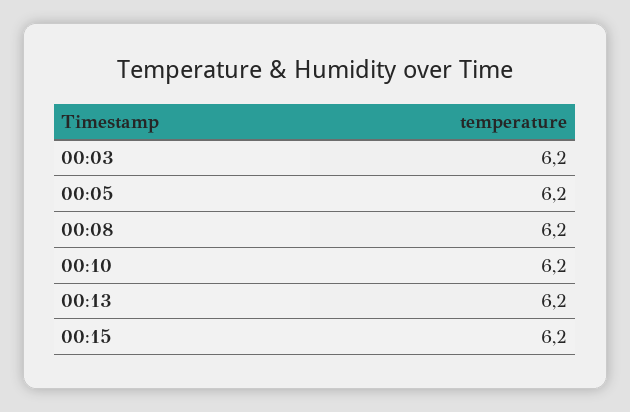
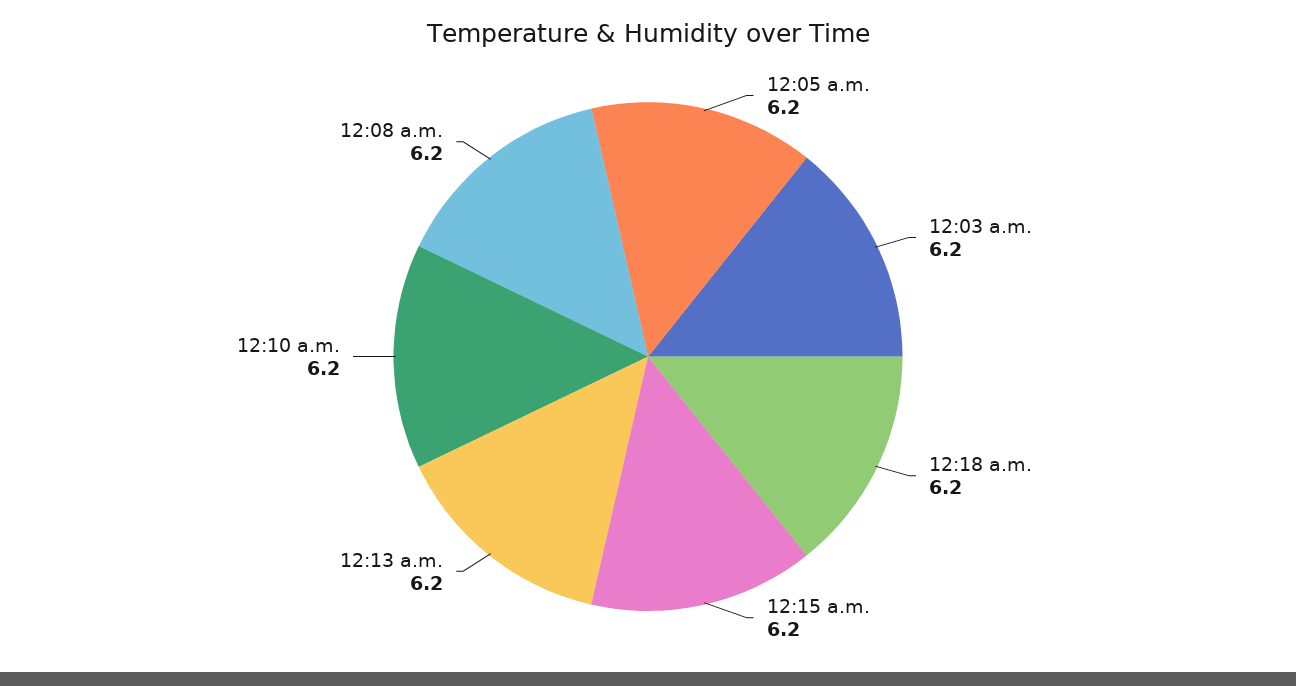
12:18 a.m.: none -> 6.2

